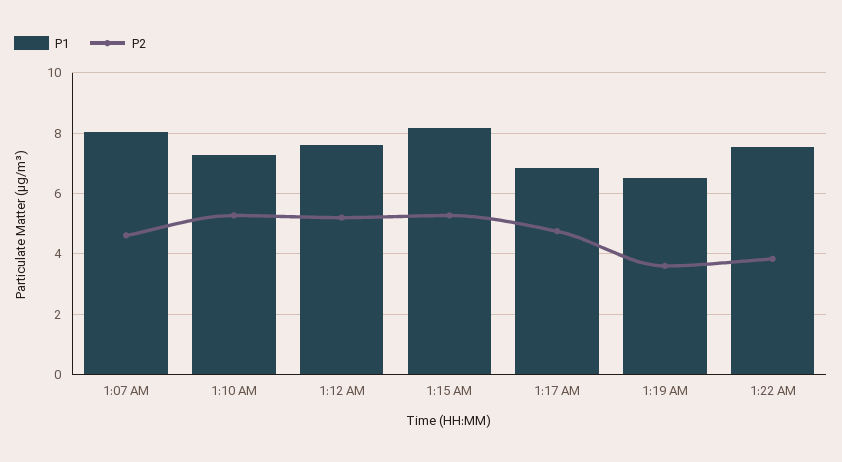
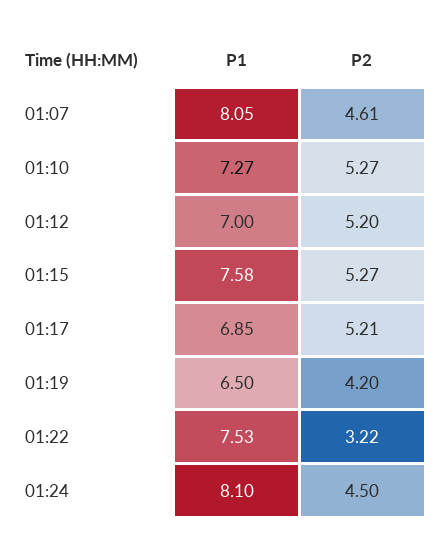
P1, 1:12 AM: 7.6 -> 7
P1, 1:15 AM: 8.2 -> 7.58
P2, 1:17 AM: 4.8 -> 5.21
P2, 1:19 AM: 3.6 -> 4.2
P2, 1:22 AM: 3.8 -> 3.22
P1, 01:24: none -> 8.1
P2, 01:24: none -> 4.5

